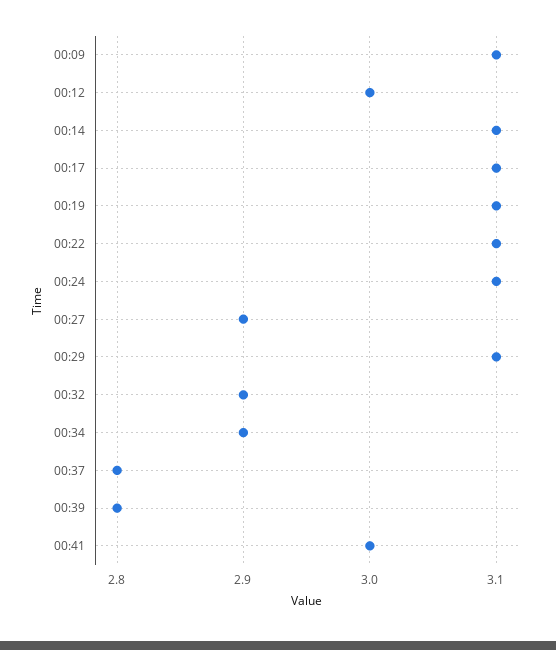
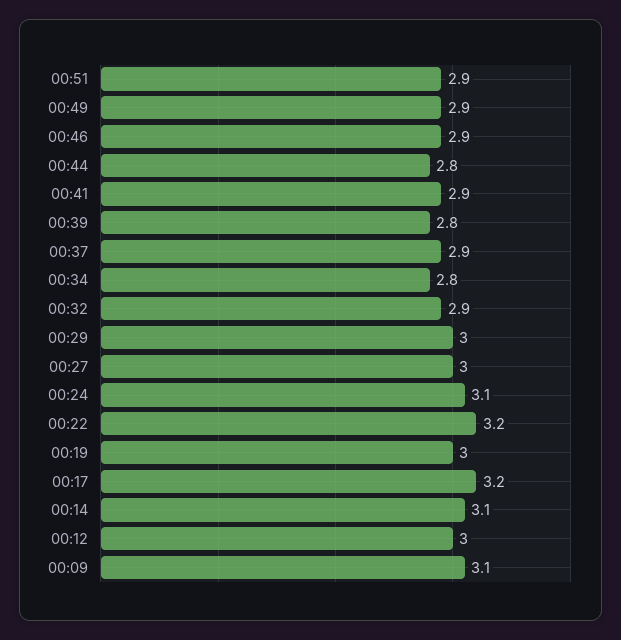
00:17: 3.1 -> 3.2
00:19: 3.1 -> 3
00:22: 3.1 -> 3.2
00:27: 2.9 -> 3
00:29: 3.1 -> 3
00:34: 2.9 -> 2.8
00:37: 2.8 -> 2.9
00:41: 3 -> 2.9
00:51: none -> 2.9
00:49: none -> 2.9
00:46: none -> 2.9
00:44: none -> 2.8

